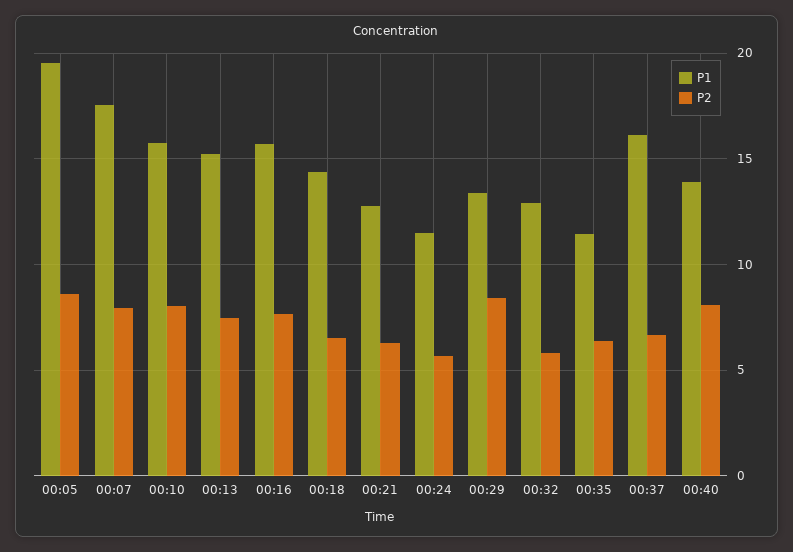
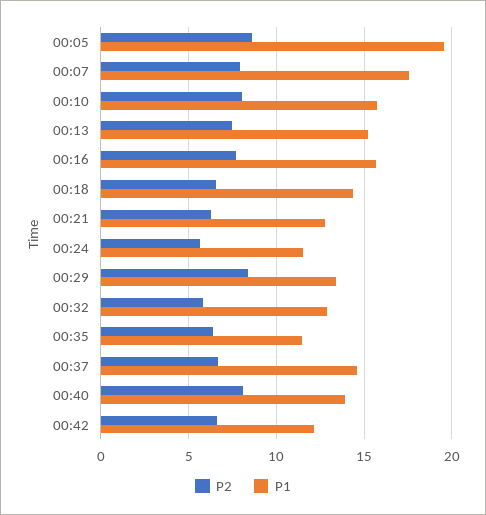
P1, 00:37: 16 -> 14.5
P2, 00:42: none -> 6.5
P1, 00:42: none -> 12

